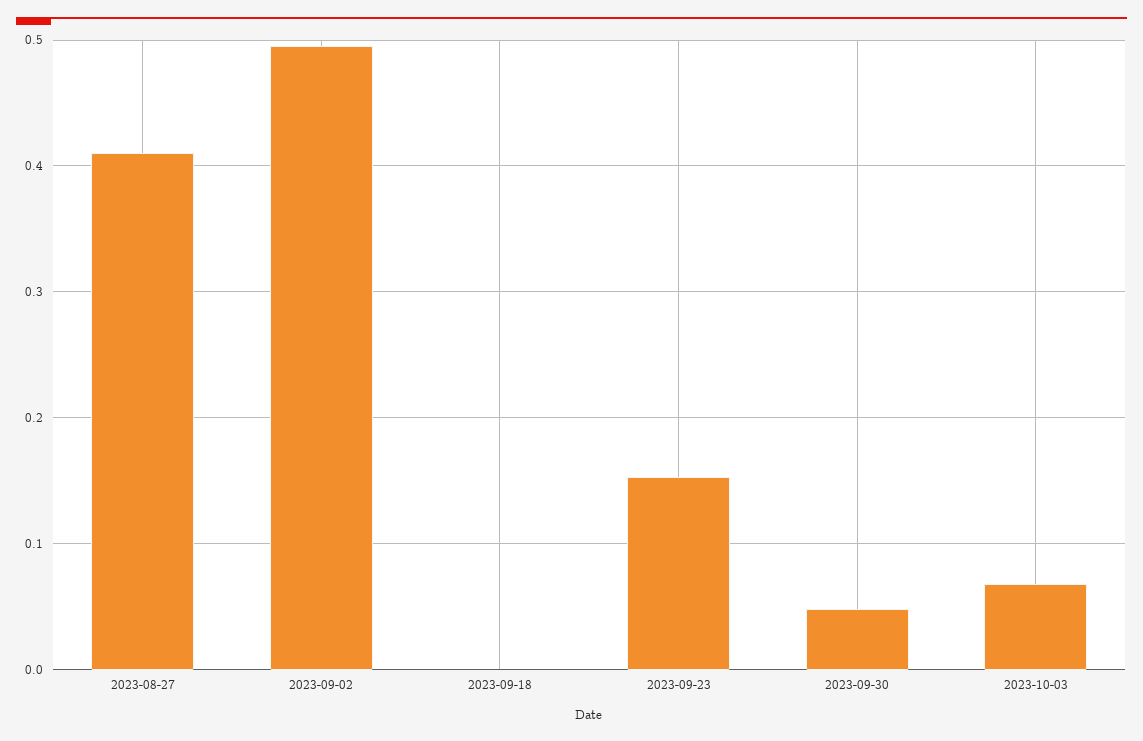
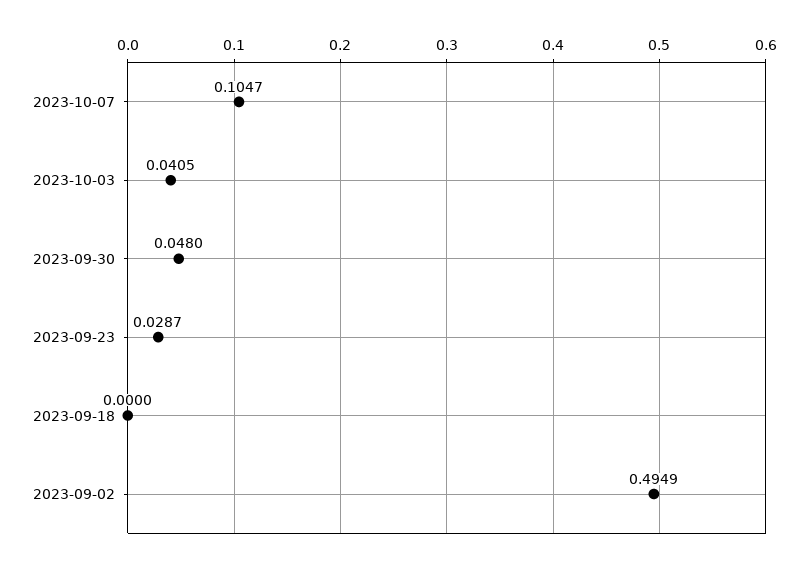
2023-08-27: 0.41 -> none
2023-09-23: 0.15 -> 0.0287
2023-10-03: 0.07 -> 0.0405
2023-10-07: none -> 0.1047

